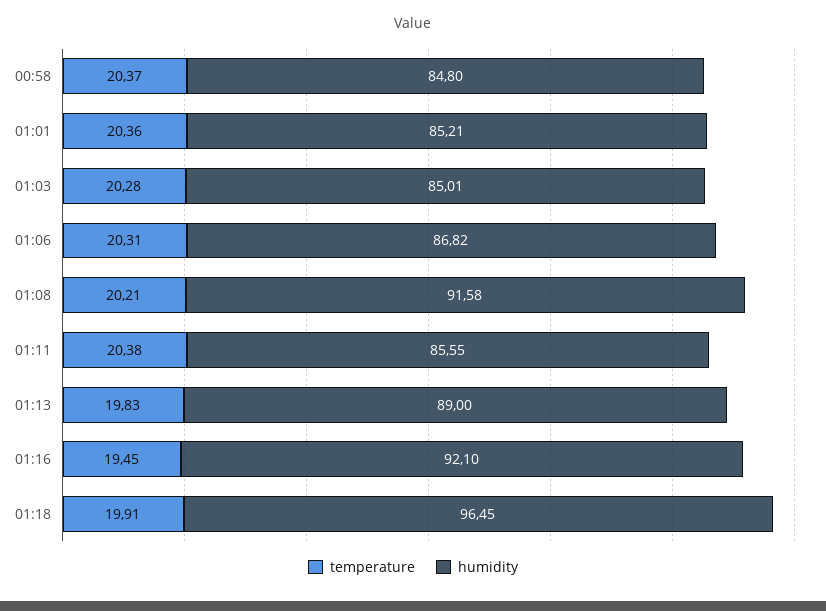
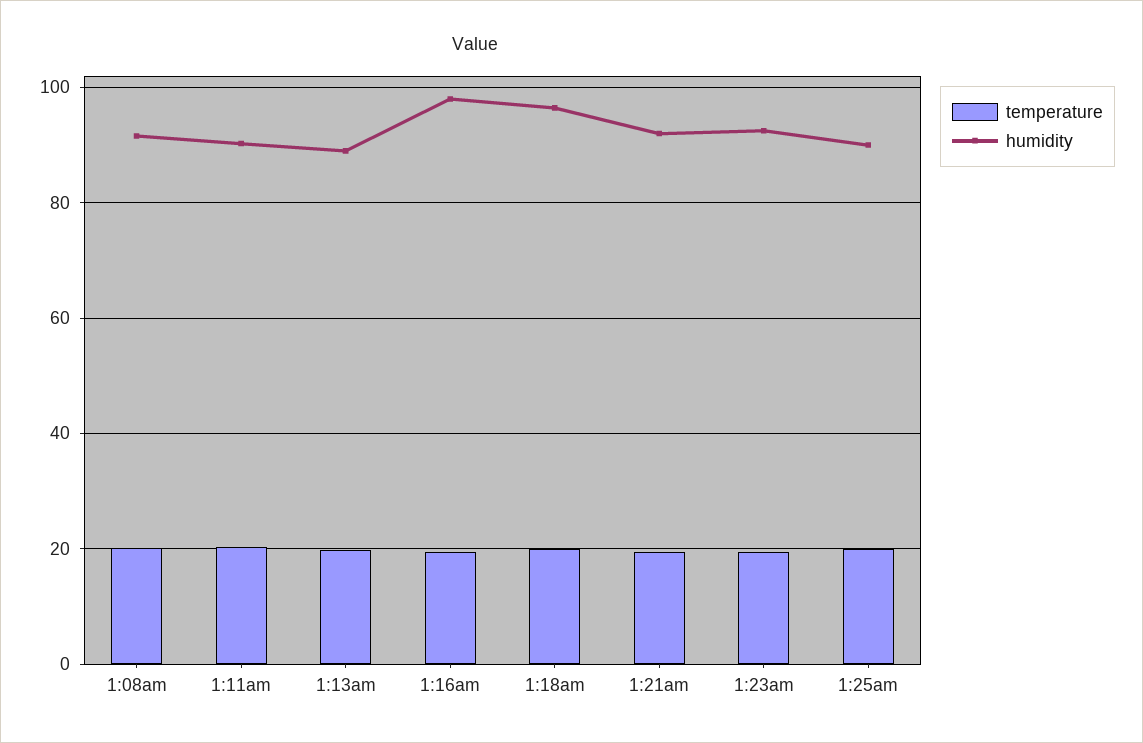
temperature, 00:58: 20.37 -> none
humidity, 00:58: 84.8 -> none
temperature, 01:01: 20.36 -> none
humidity, 01:01: 85.21 -> none
temperature, 01:03: 20.28 -> none
humidity, 01:03: 85.01 -> none
temperature, 01:06: 20.31 -> none
humidity, 01:06: 86.82 -> none
humidity, 01:11: 85.55 -> 90
humidity, 01:16: 92.1 -> 98
temperature, 1:21am: none -> 20
humidity, 1:21am: none -> 92
temperature, 1:23am: none -> 20
humidity, 1:23am: none -> 92
temperature, 1:25am: none -> 20
humidity, 1:25am: none -> 90

